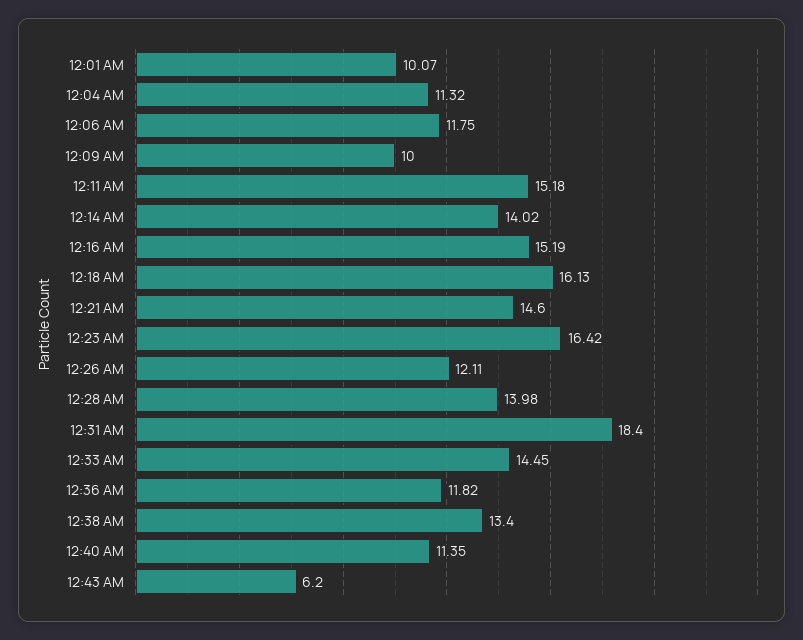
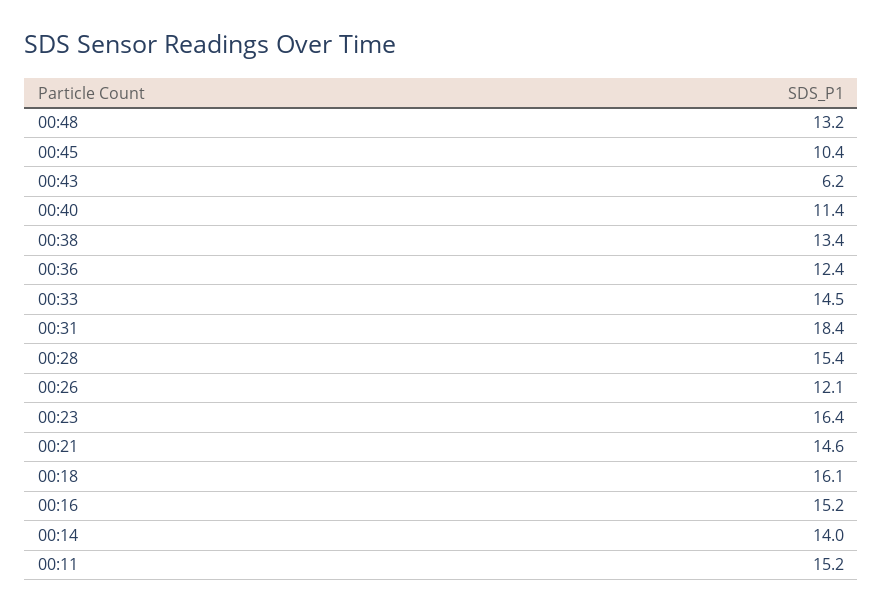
12:01 AM: 10.07 -> none
12:04 AM: 11.32 -> none
12:06 AM: 11.75 -> none
12:09 AM: 10 -> none
12:28 AM: 13.98 -> 15.4
12:36 AM: 11.82 -> 12.4
00:48: none -> 13.2
00:45: none -> 10.4

